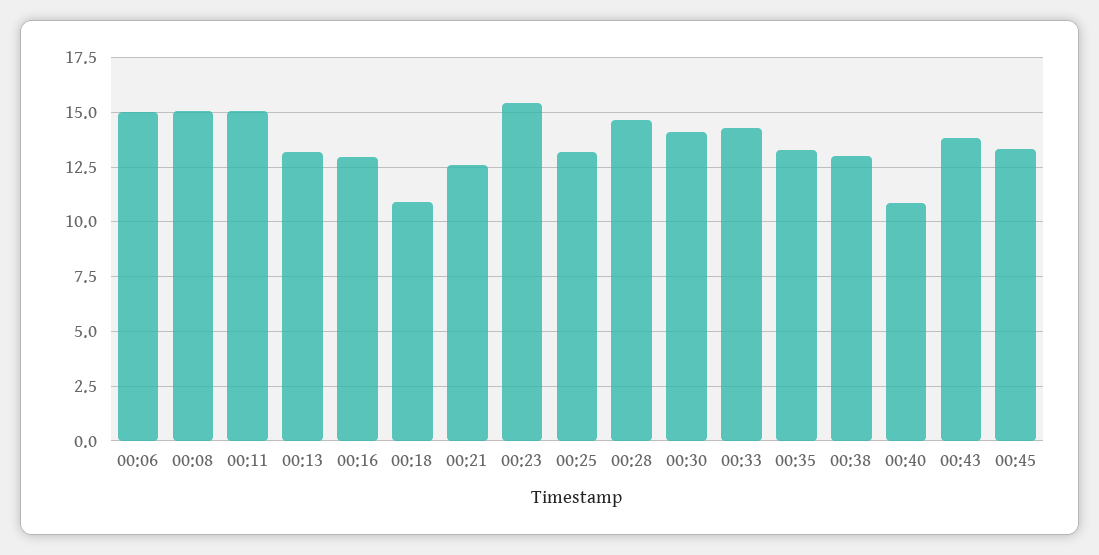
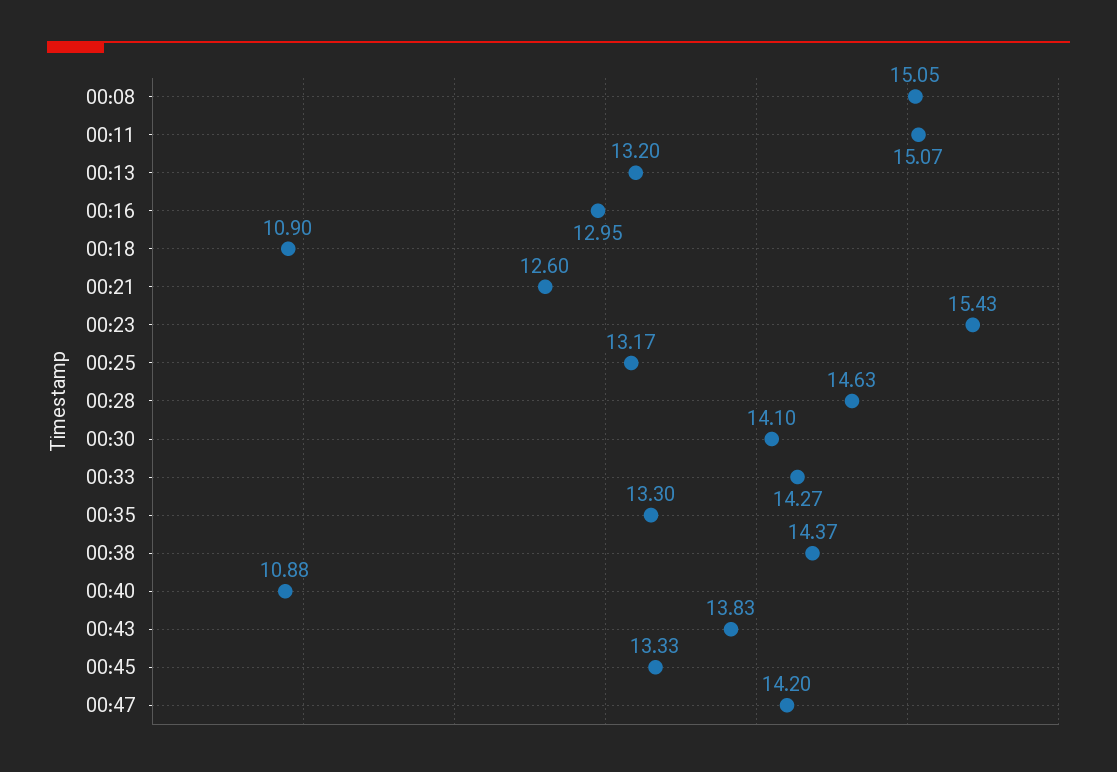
00:06: 15 -> none
00:38: 13 -> 14.37
00:47: none -> 14.2

